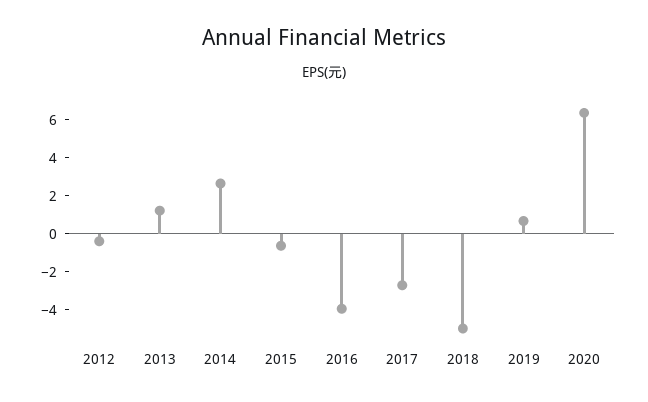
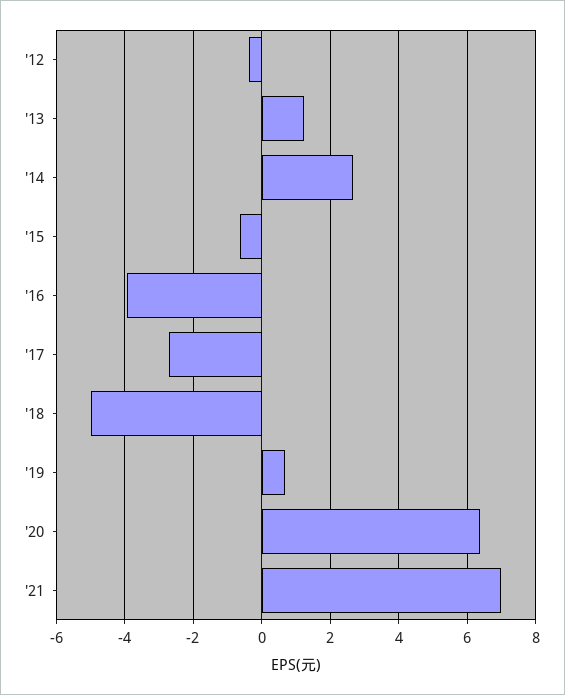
'21: none -> 7

